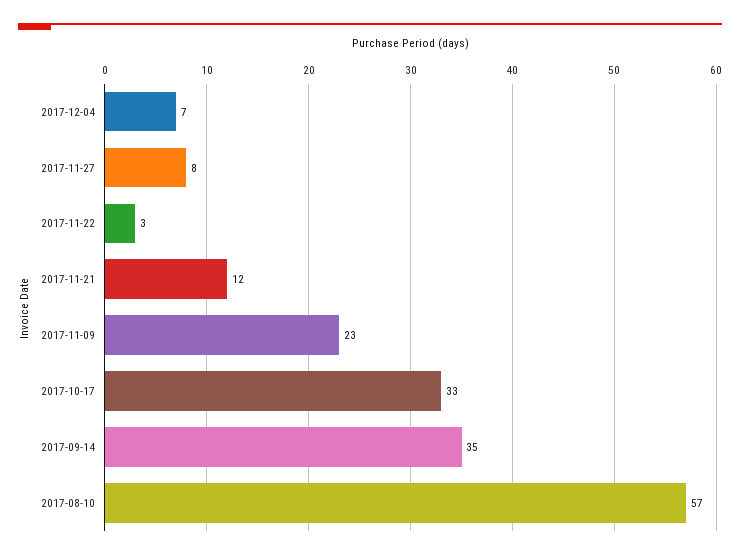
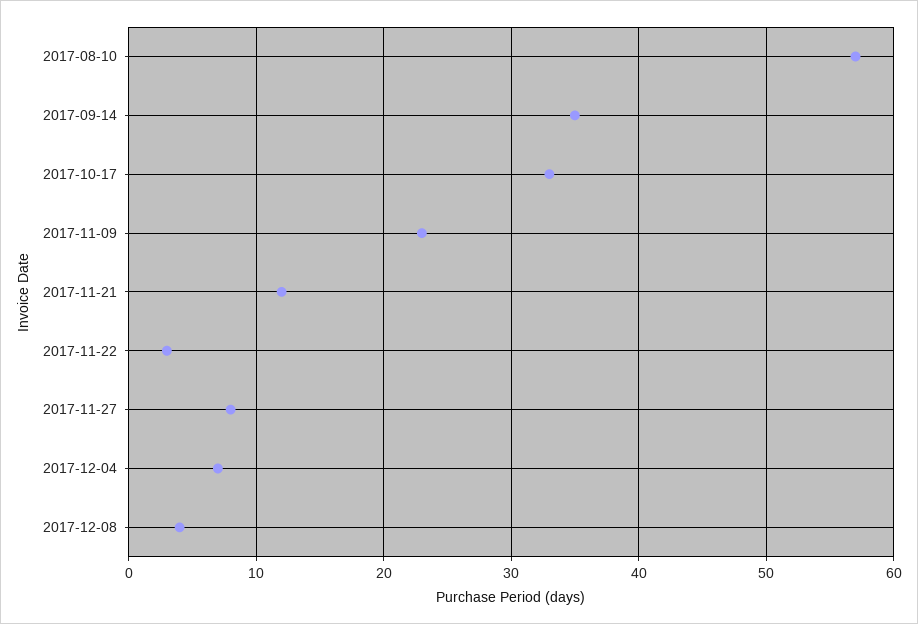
2017-12-08: none -> 4

